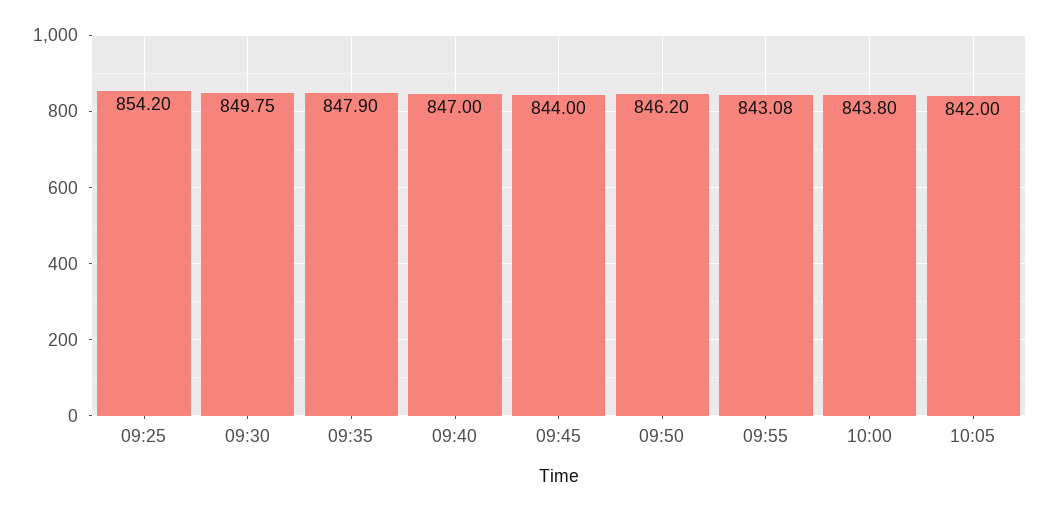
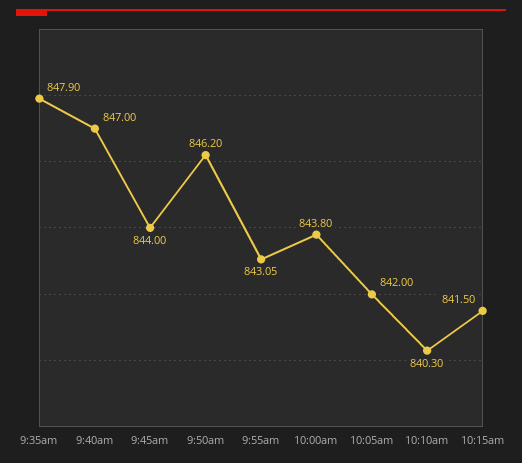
09:25: 854.2 -> none
09:30: 849.75 -> none
09:55: 843.08 -> 843.05
10:10am: none -> 840.3
10:15am: none -> 841.5

